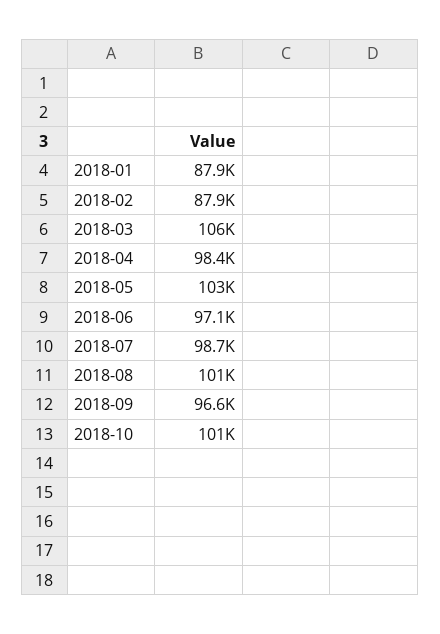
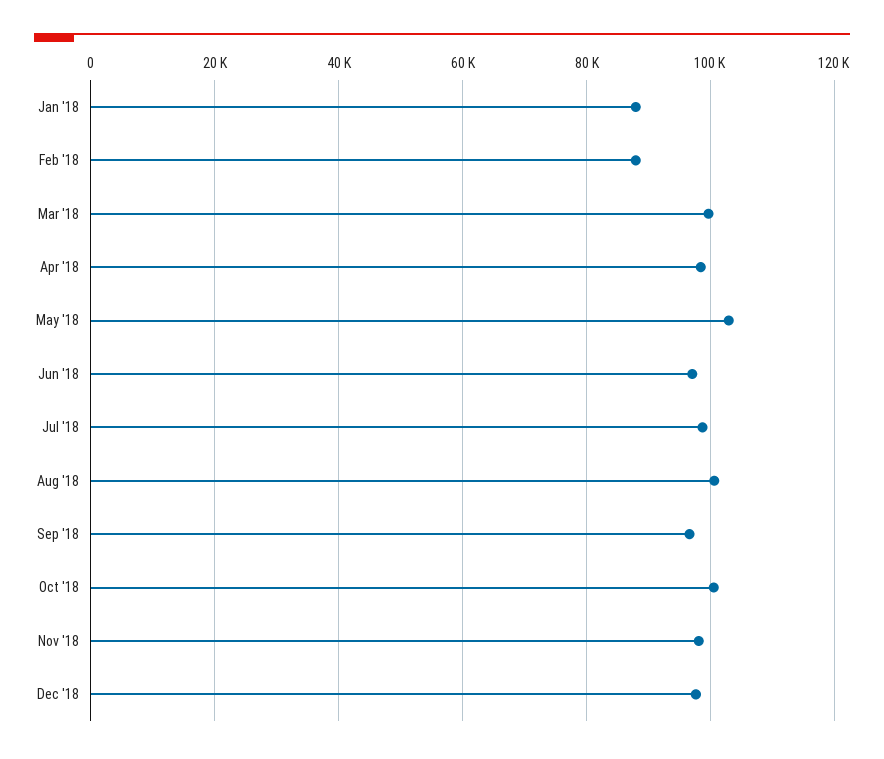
2018-03: 106000 -> 100000
Nov '18: none -> 98000
Dec '18: none -> 98000

